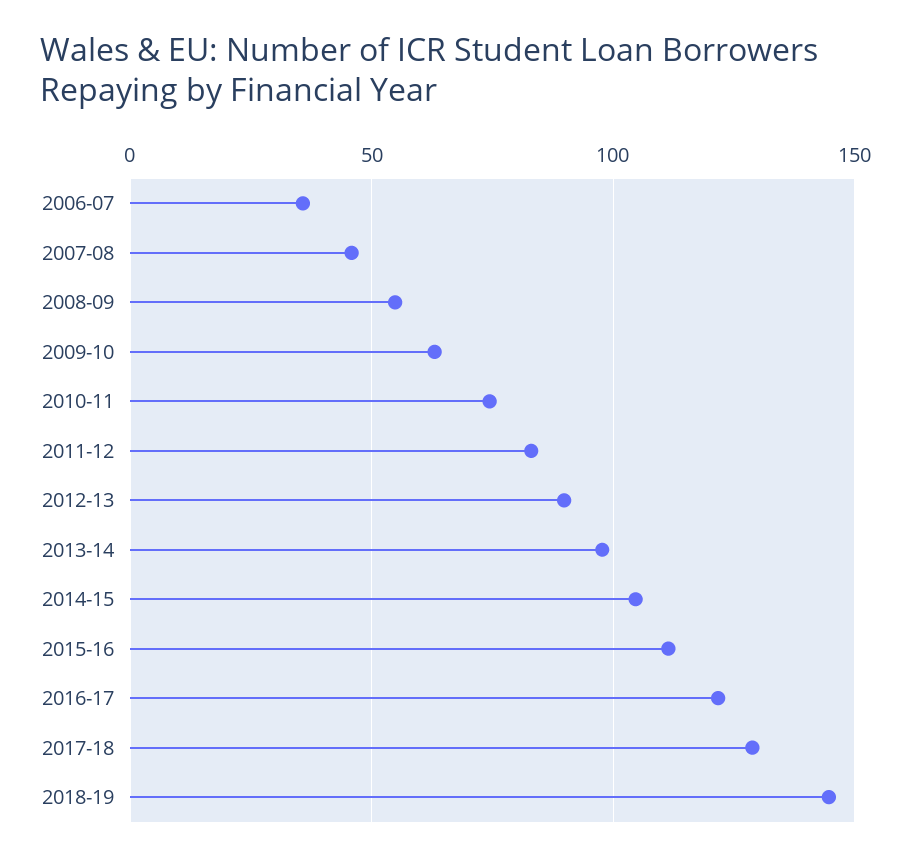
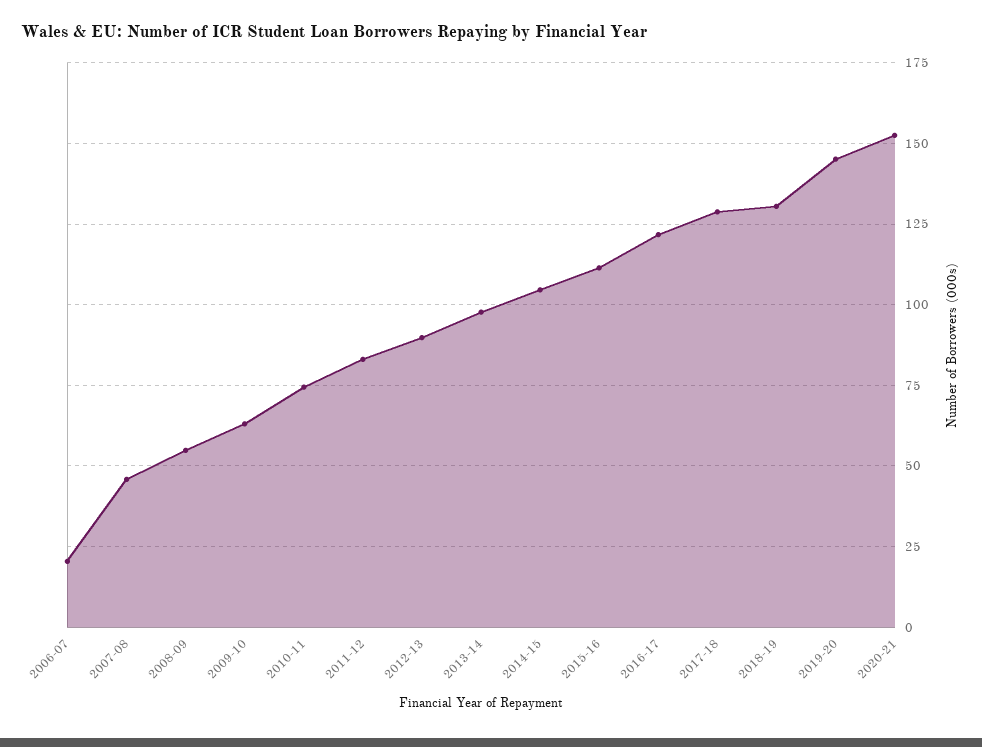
2006-07: 35 -> 20
2018-19: 145 -> 130
2019-20: none -> 145
2020-21: none -> 152.5

